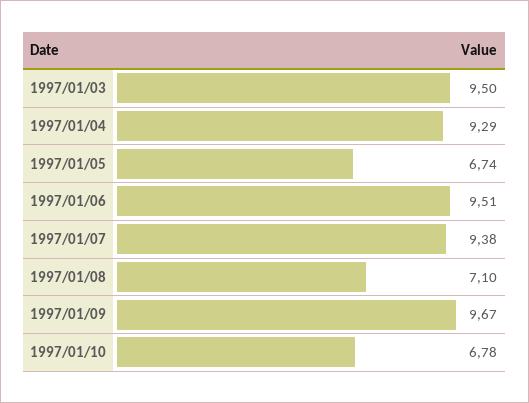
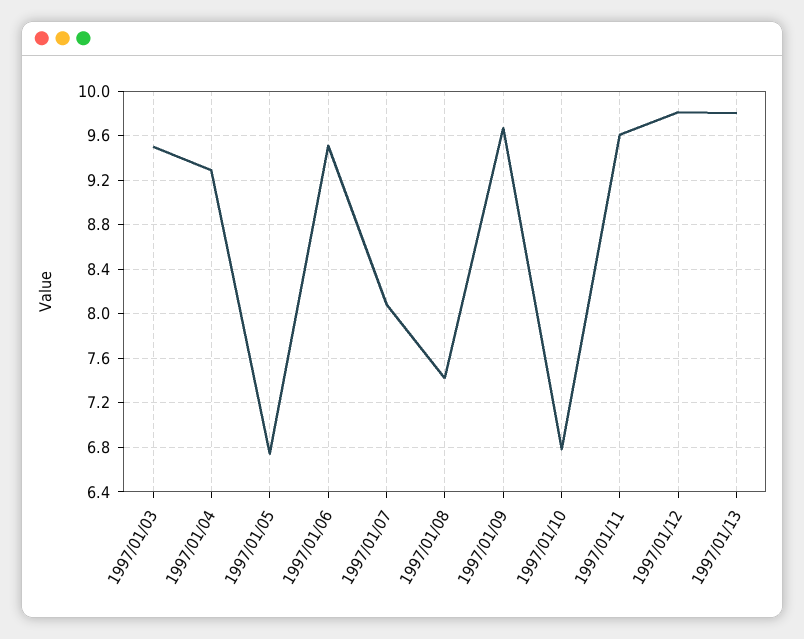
1997/01/07: 9.38 -> 8.1
1997/01/08: 7.1 -> 7.4
1997/01/11: none -> 9.6
1997/01/12: none -> 9.8
1997/01/13: none -> 9.8

